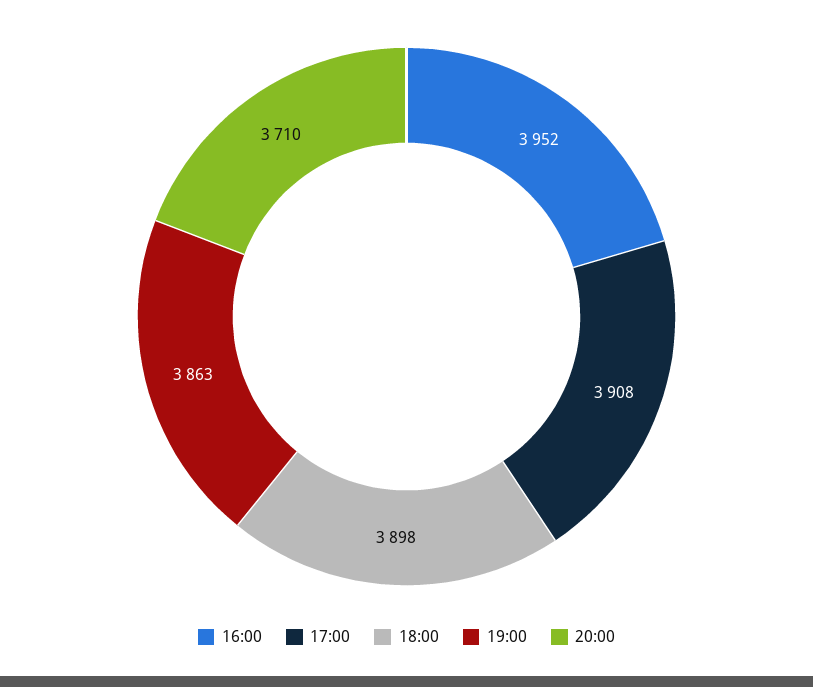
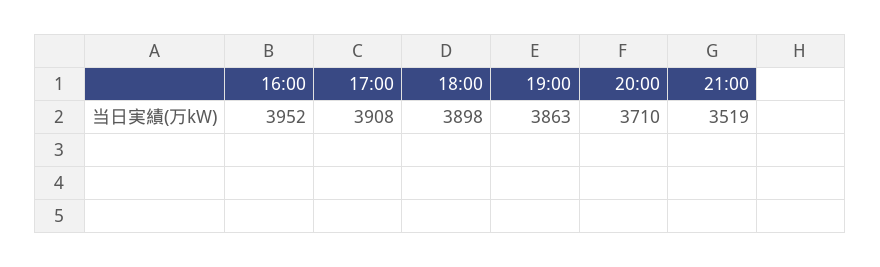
21:00: none -> 3519

